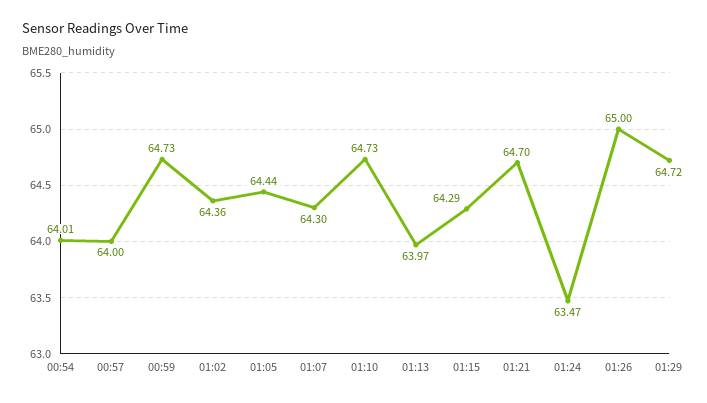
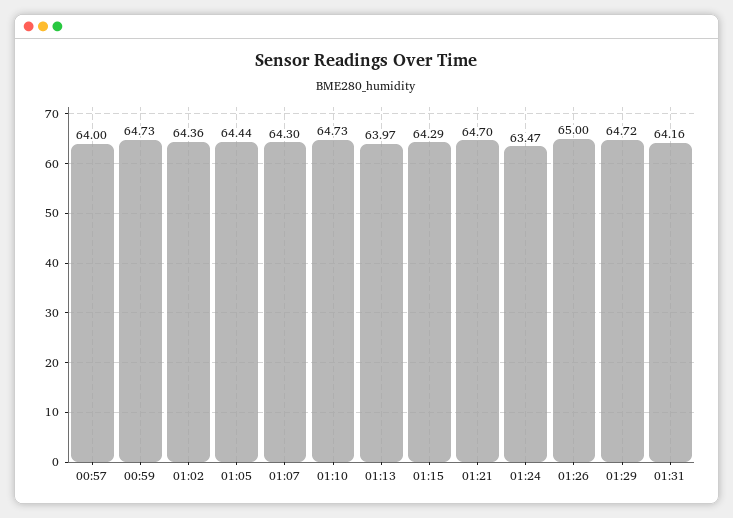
00:54: 64.01 -> none
01:31: none -> 64.16

